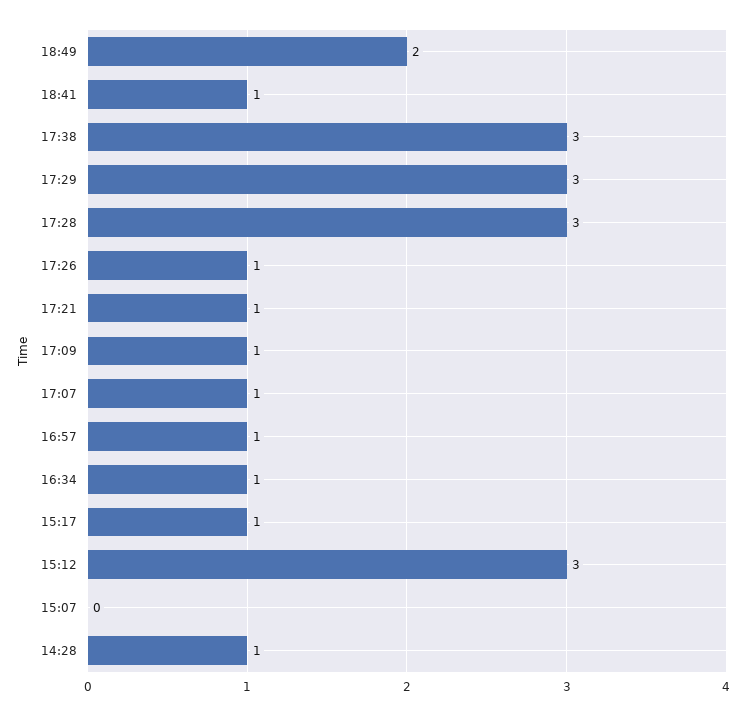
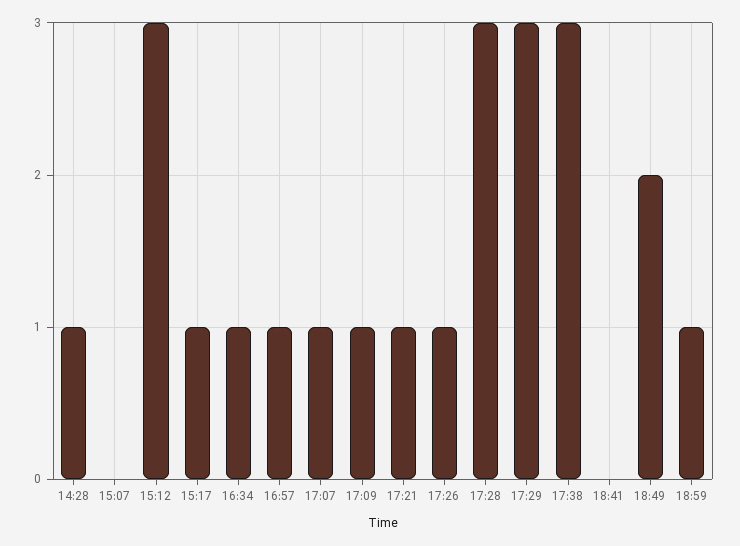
18:41: 1 -> 0
18:59: none -> 1

